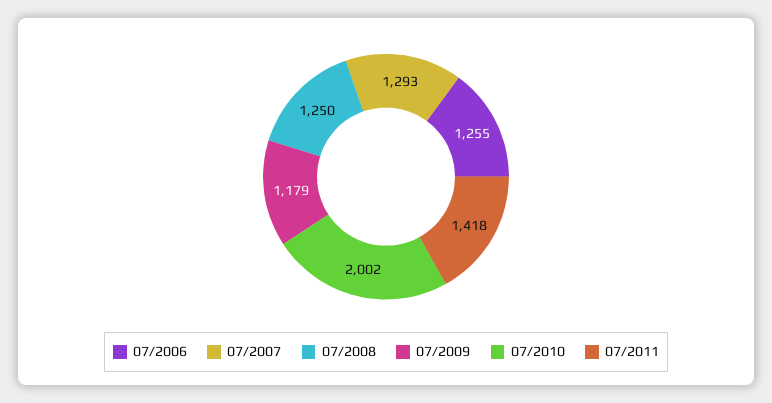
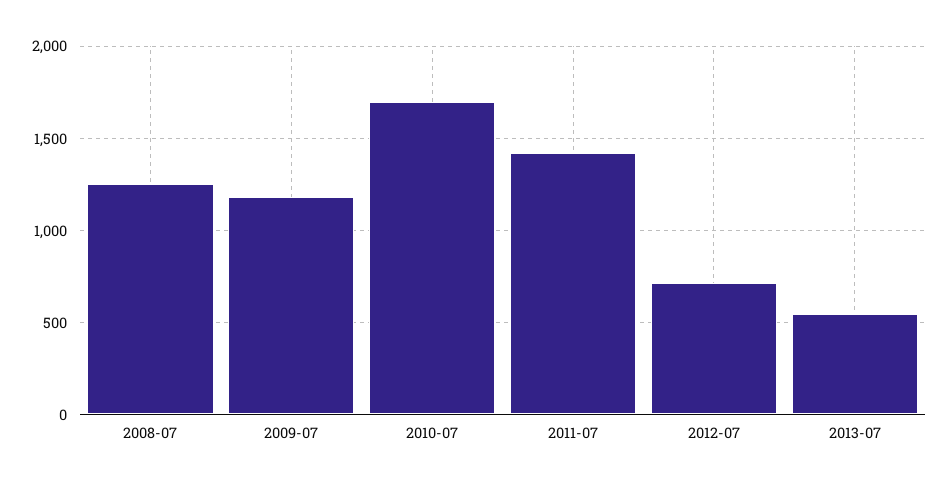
07/2006: 1255 -> none
07/2007: 1293 -> none
07/2010: 2002 -> 1700
2012-07: none -> 700
2013-07: none -> 550

